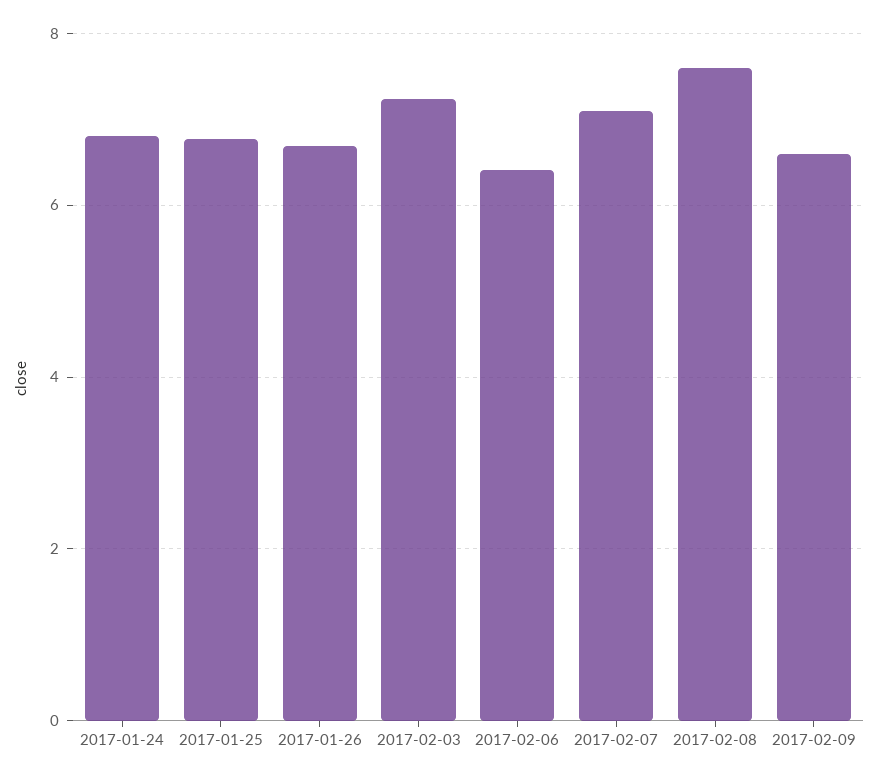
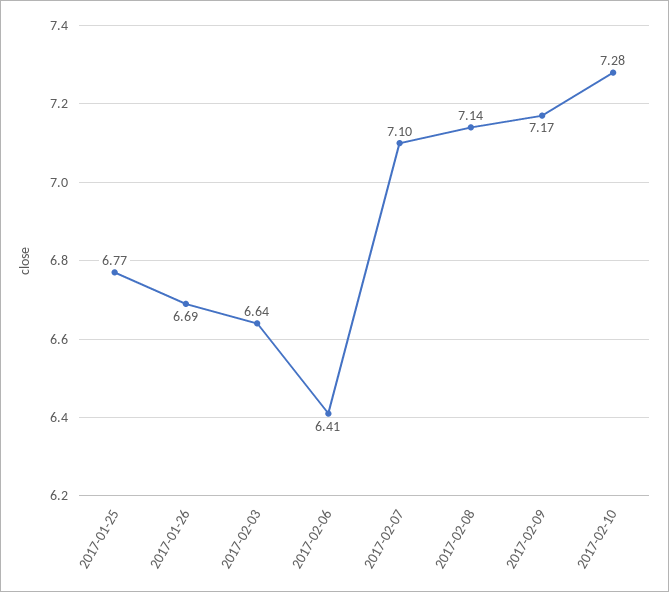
2017-01-24: 6.8 -> none
2017-02-03: 7.2 -> 6.64
2017-02-08: 7.6 -> 7.14
2017-02-09: 6.6 -> 7.17
2017-02-10: none -> 7.28

